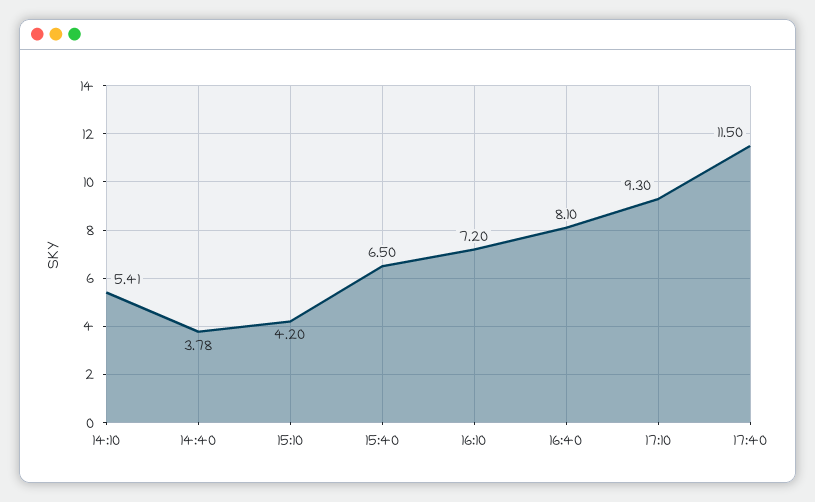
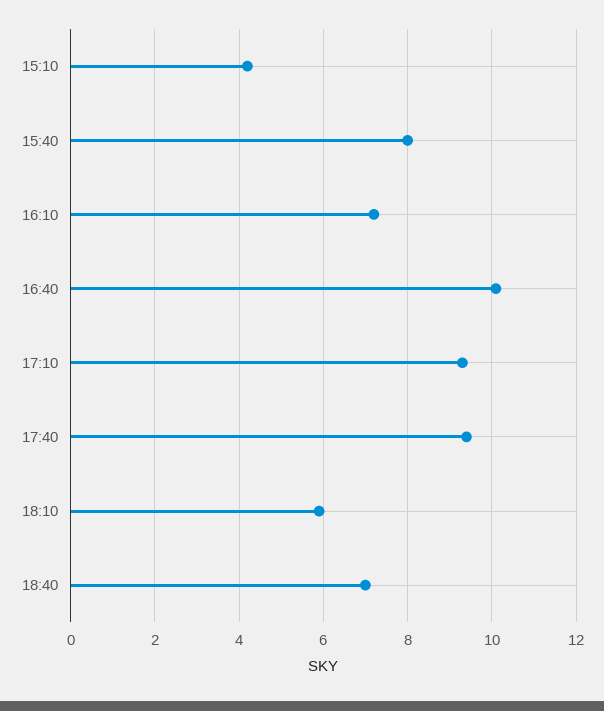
14:10: 5.41 -> none
14:40: 3.78 -> none
15:40: 6.5 -> 8
16:40: 8.1 -> 10
17:40: 11.5 -> 9.5
18:10: none -> 6
18:40: none -> 7

